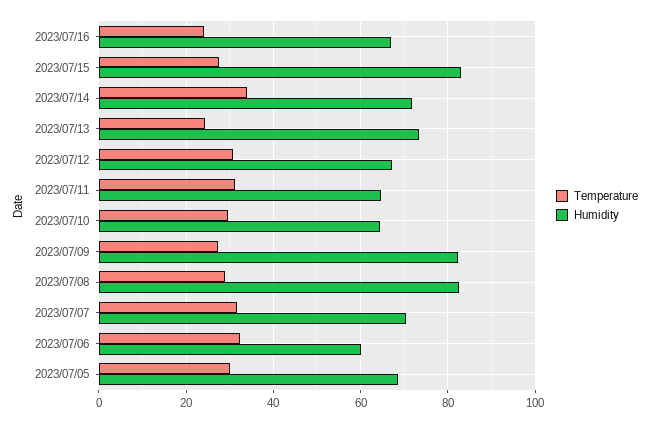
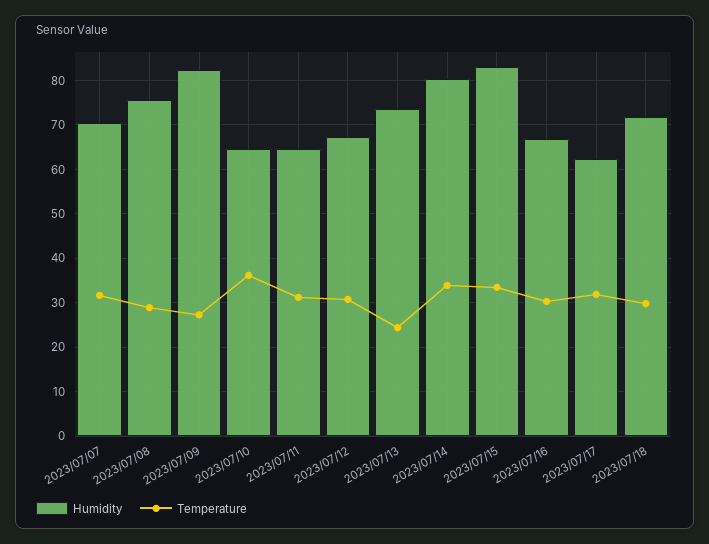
Temperature, 2023/07/16: 24 -> 30
Temperature, 2023/07/15: 28 -> 34
Humidity, 2023/07/14: 72 -> 80
Temperature, 2023/07/10: 30 -> 36
Humidity, 2023/07/08: 82 -> 76
Temperature, 2023/07/06: 32 -> none
Humidity, 2023/07/06: 60 -> none
Temperature, 2023/07/05: 30 -> none
Humidity, 2023/07/05: 68 -> none
Humidity, 2023/07/17: none -> 62
Temperature, 2023/07/17: none -> 32
Humidity, 2023/07/18: none -> 72
Temperature, 2023/07/18: none -> 30

